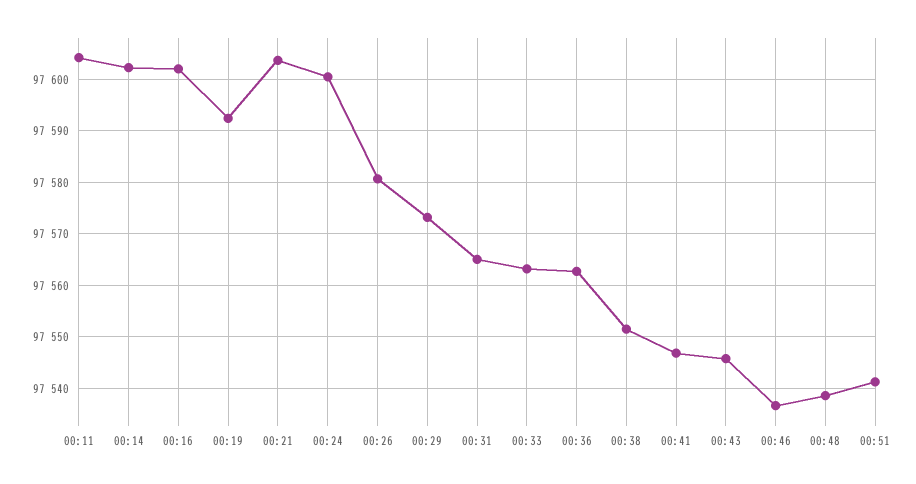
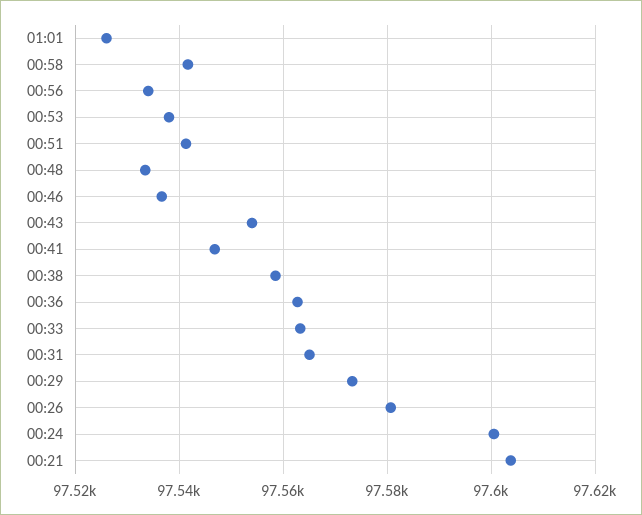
00:11: 97604 -> none
00:14: 97602 -> none
00:16: 97602 -> none
00:19: 97592 -> none
00:38: 97552 -> 97558
00:43: 97546 -> 97554
00:48: 97538 -> 97534
01:01: none -> 97526
00:58: none -> 97542
00:56: none -> 97534
00:53: none -> 97538

